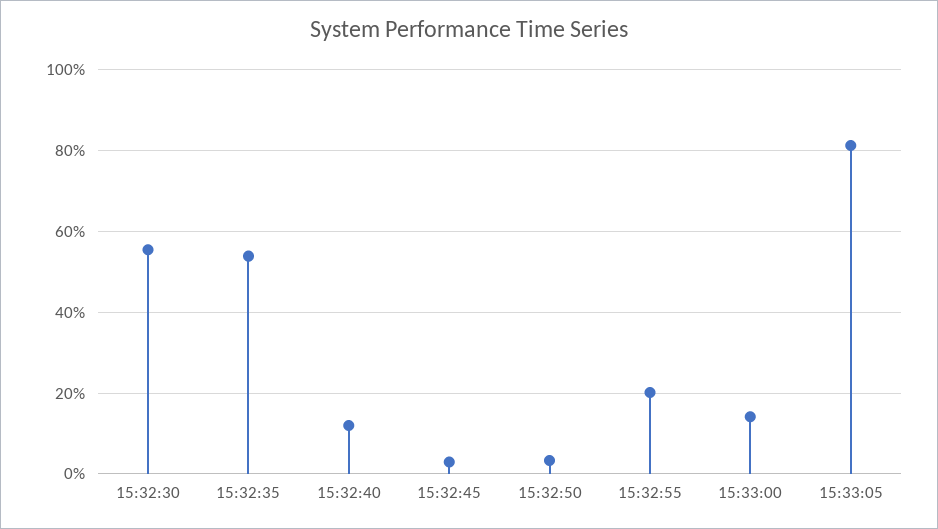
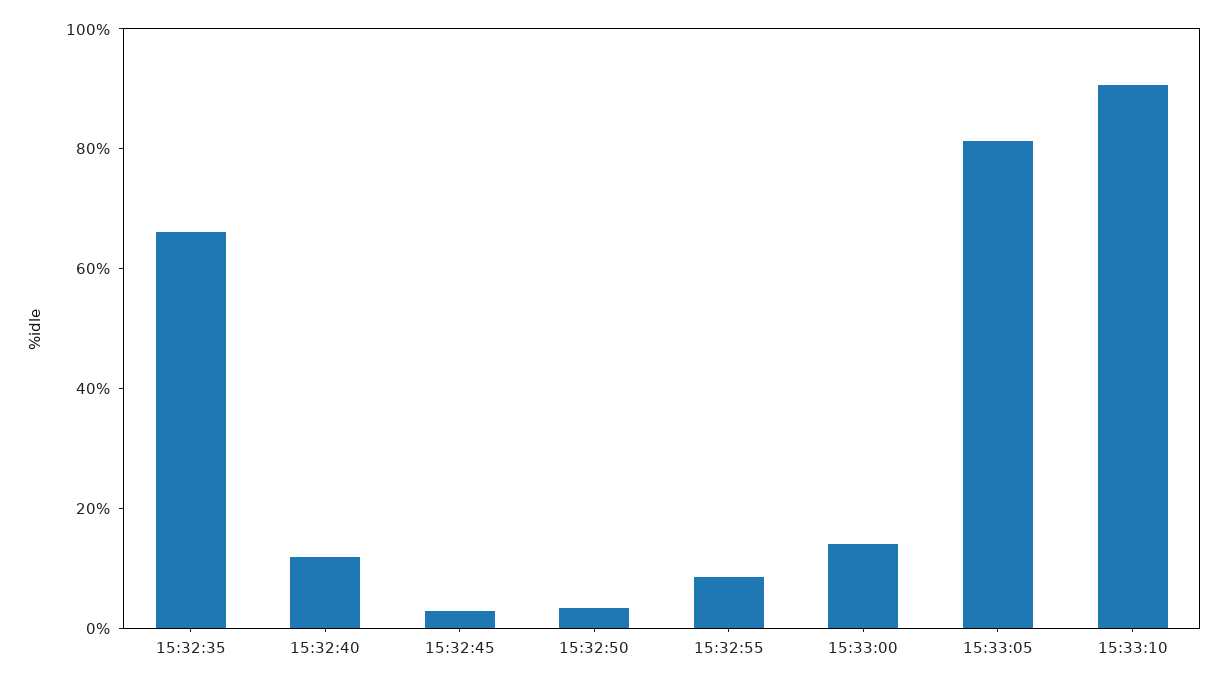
15:32:30: 56 -> none
15:32:35: 54 -> 65
15:32:55: 20 -> 10
15:33:10: none -> 90

